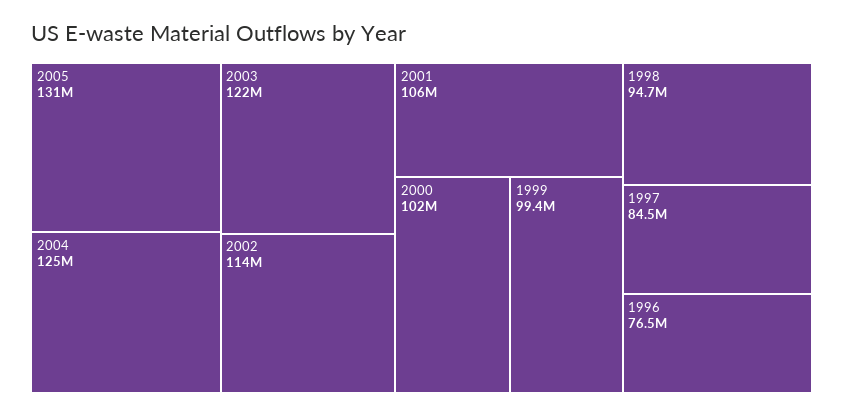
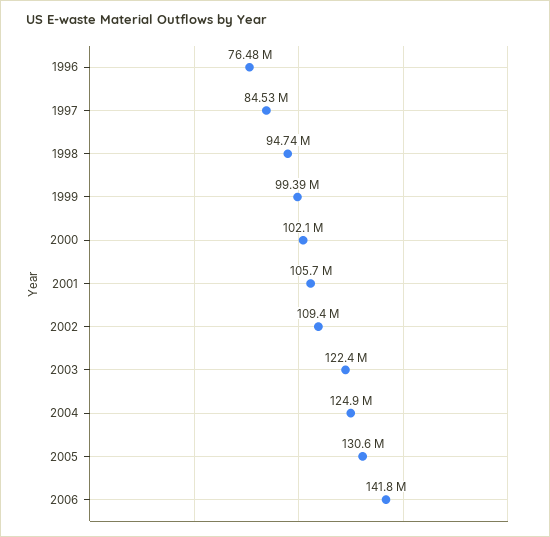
2002: 114000000 -> 109400000
2006: none -> 141800000

